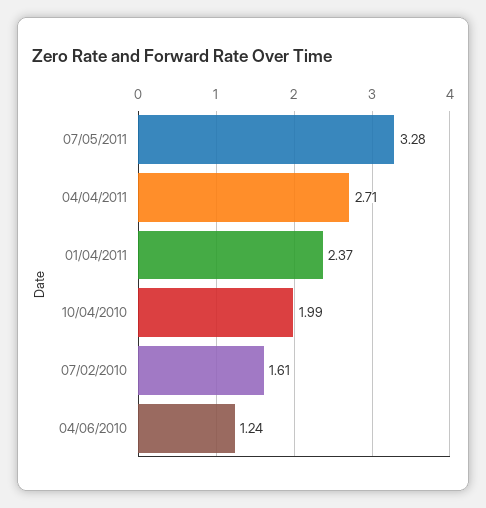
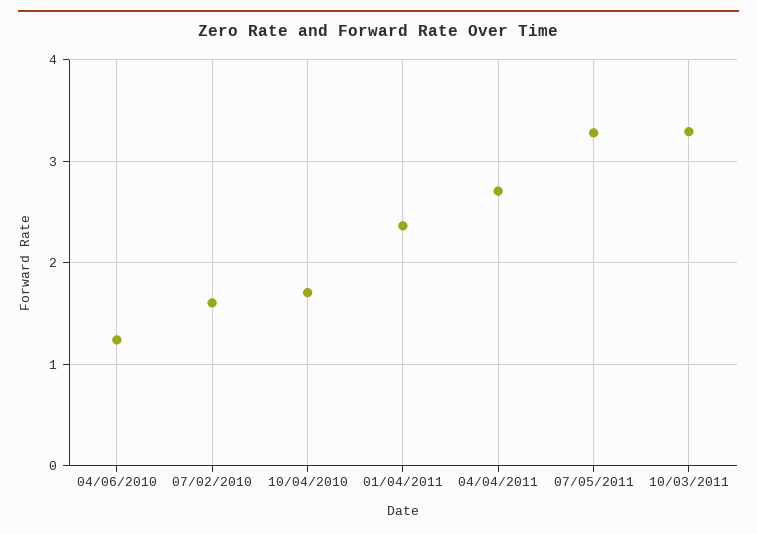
10/04/2010: 1.99 -> 1.7
10/03/2011: none -> 3.3

